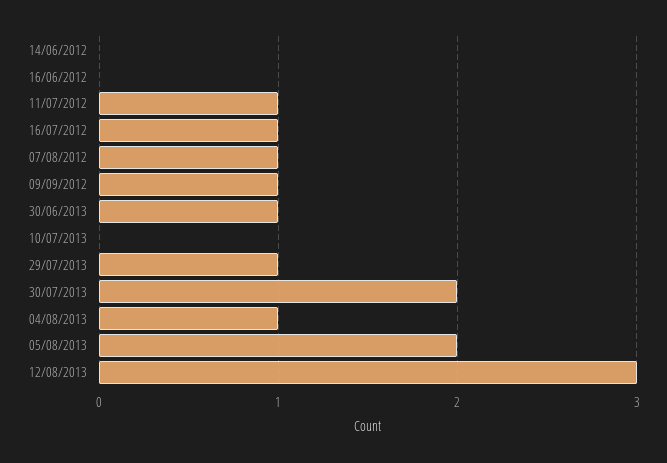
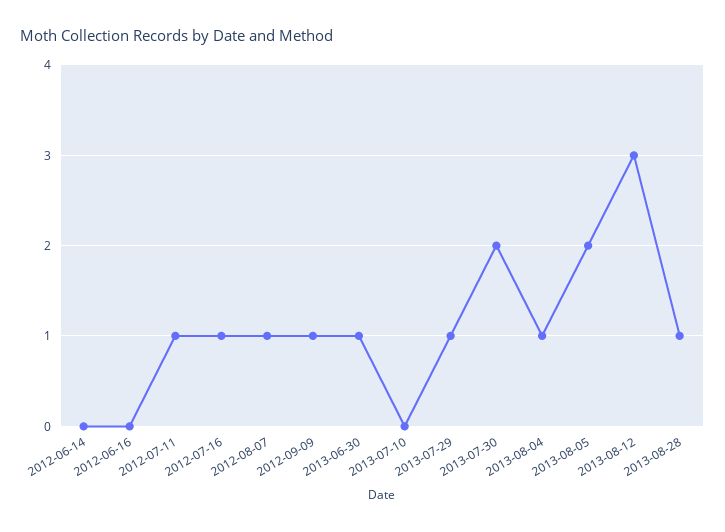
2013-08-28: none -> 1

